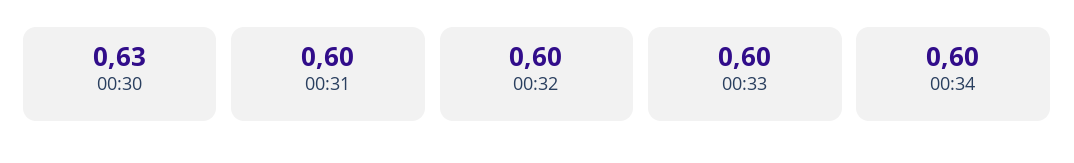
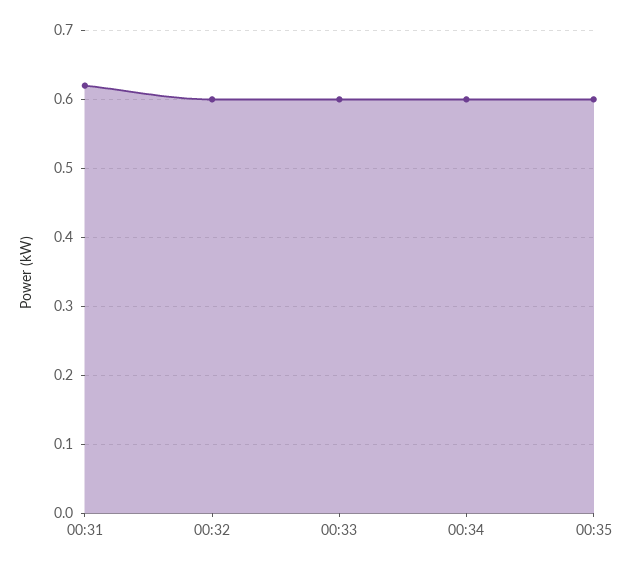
00:30: 0.63 -> none
00:31: 0.6 -> 0.62
00:35: none -> 0.6

